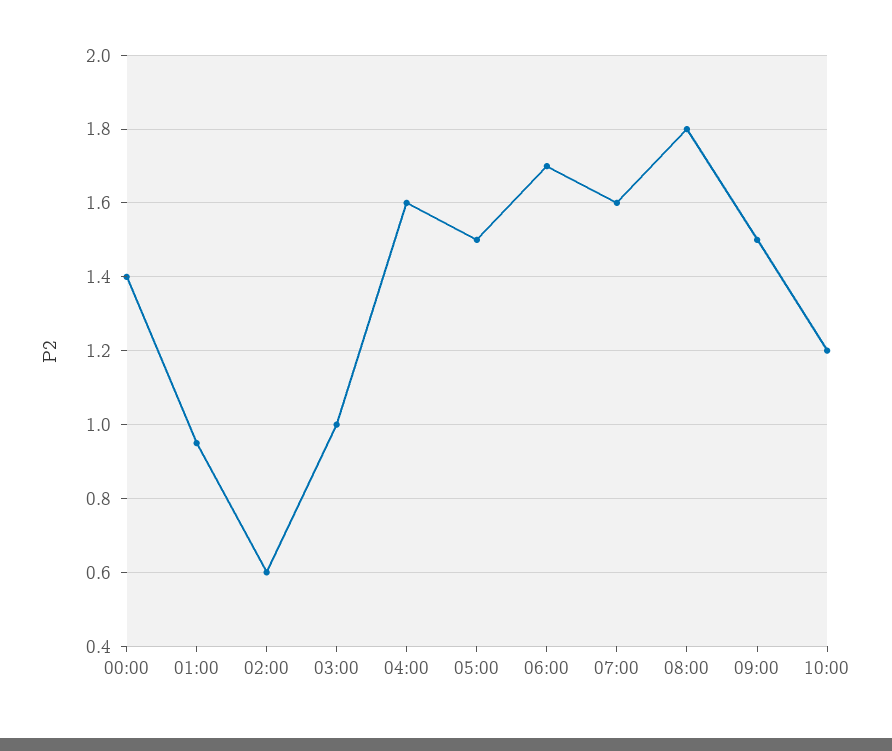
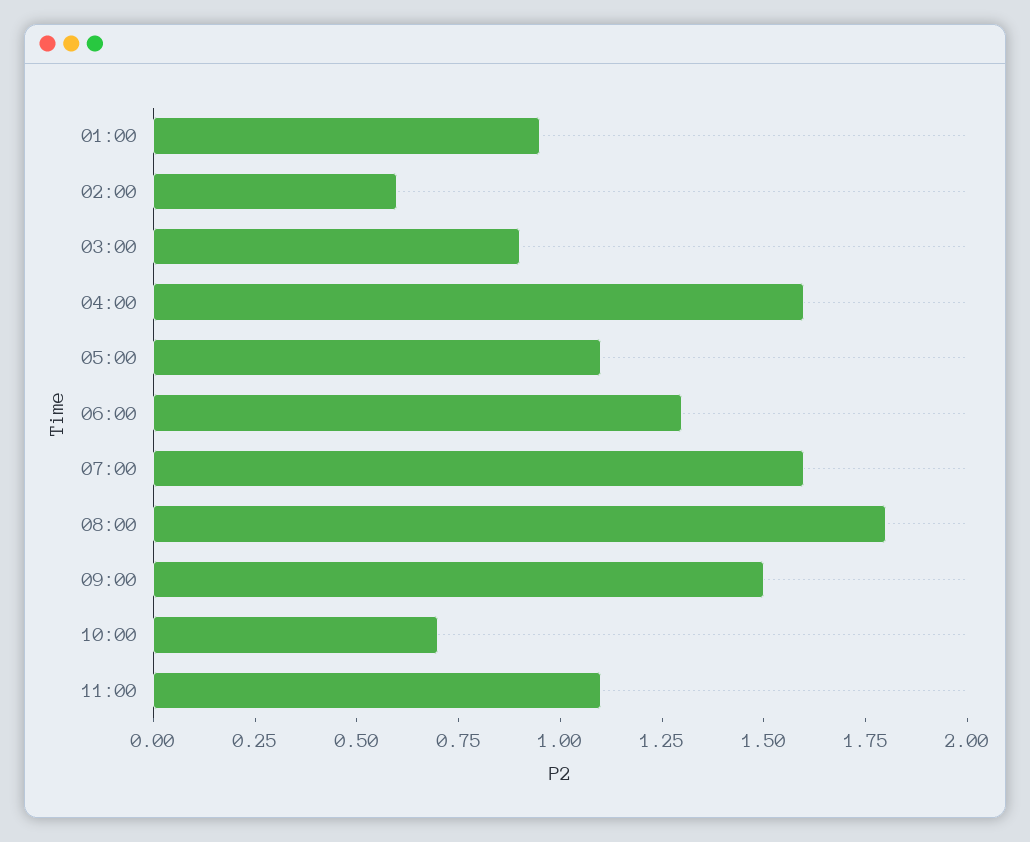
00:00: 1.4 -> none
03:00: 1 -> 0.9
05:00: 1.5 -> 1.1
06:00: 1.7 -> 1.3
10:00: 1.2 -> 0.7
11:00: none -> 1.1

